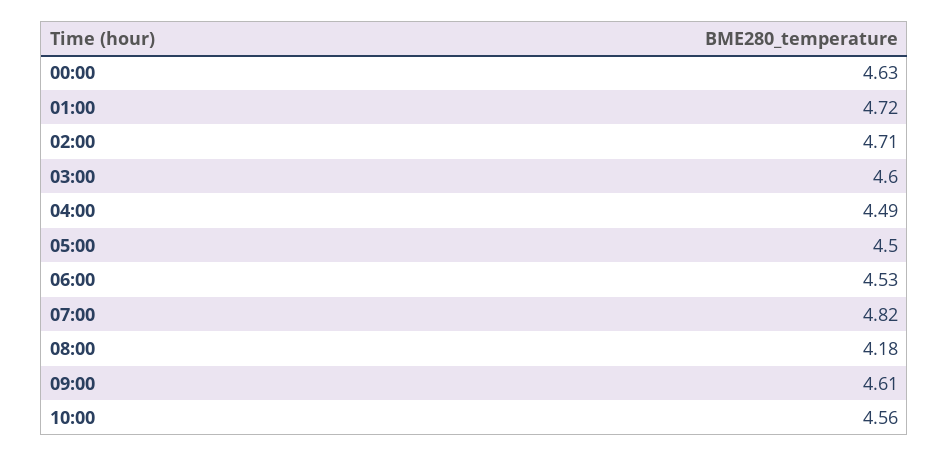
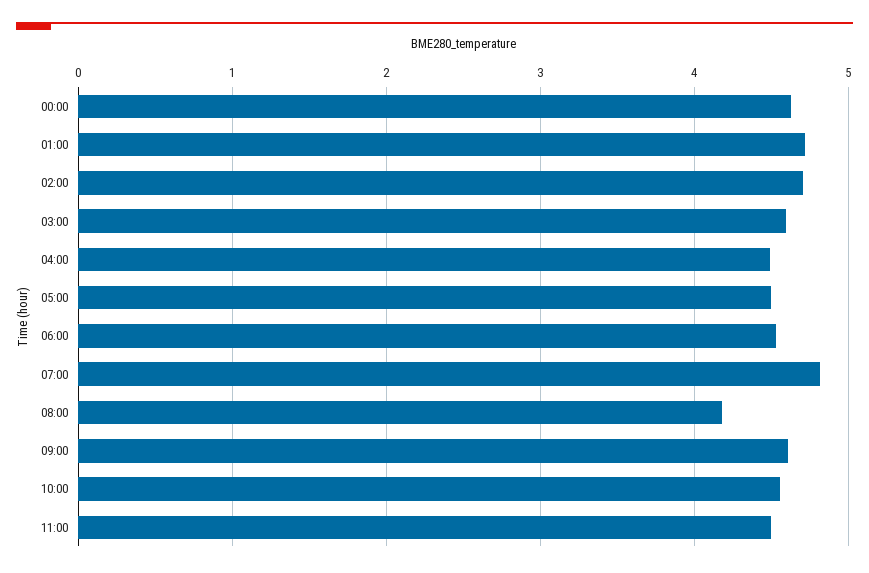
11:00: none -> 4.5

